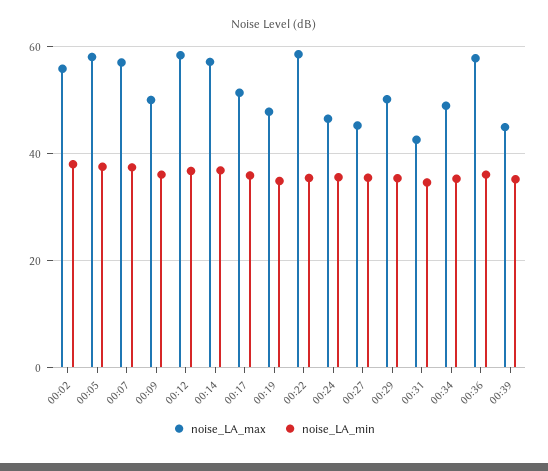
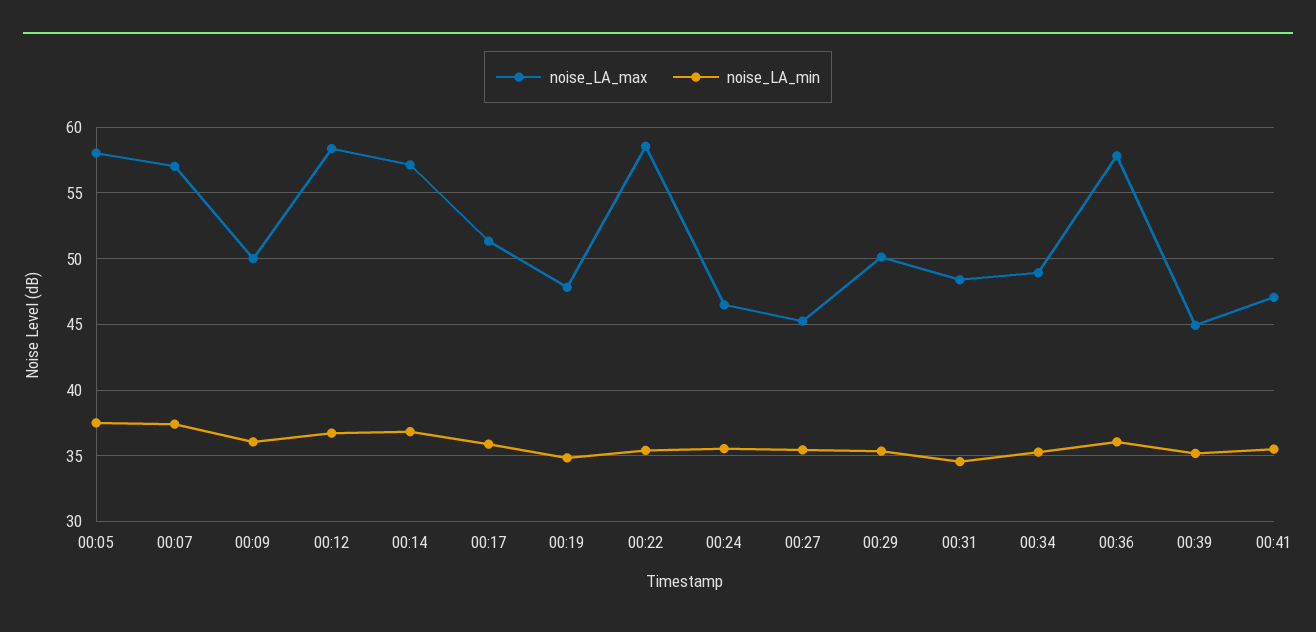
noise_LA_max, 00:02: 56 -> none
noise_LA_min, 00:02: 38 -> none
noise_LA_max, 00:31: 42 -> 48.5
noise_LA_max, 00:41: none -> 47
noise_LA_min, 00:41: none -> 35.5

